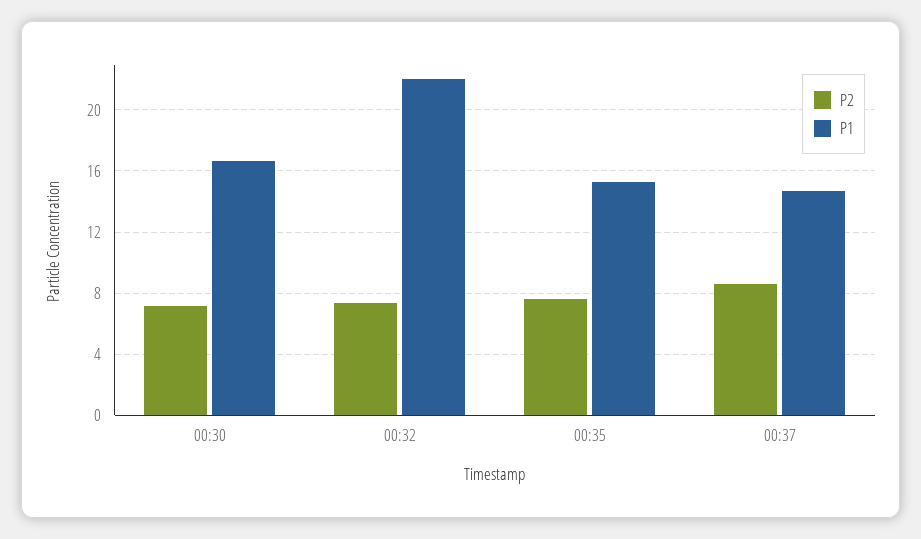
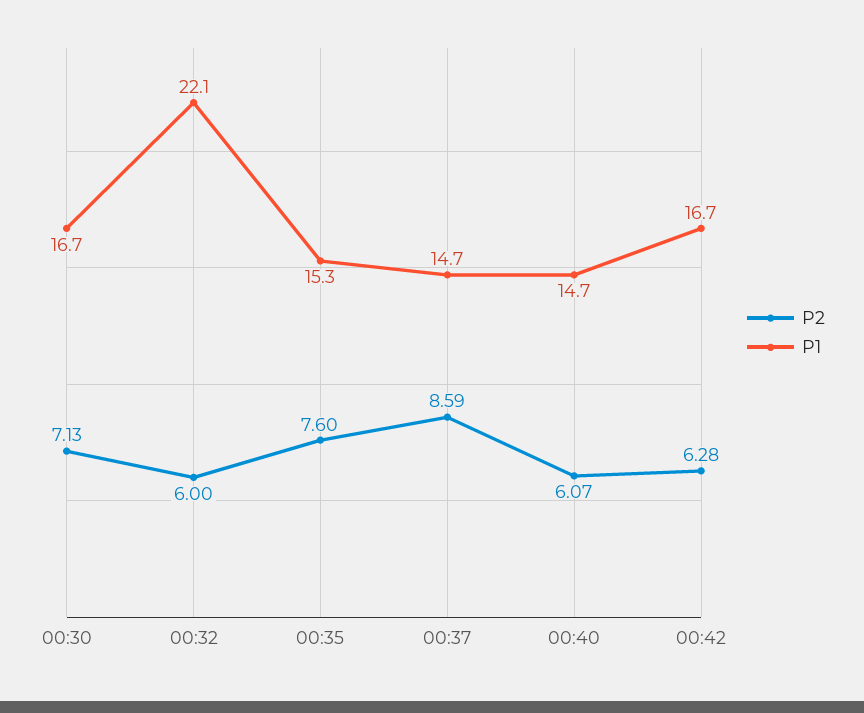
P2, 00:32: 7.5 -> 6
P2, 00:40: none -> 6.07
P1, 00:40: none -> 14.7
P2, 00:42: none -> 6.28
P1, 00:42: none -> 16.7

